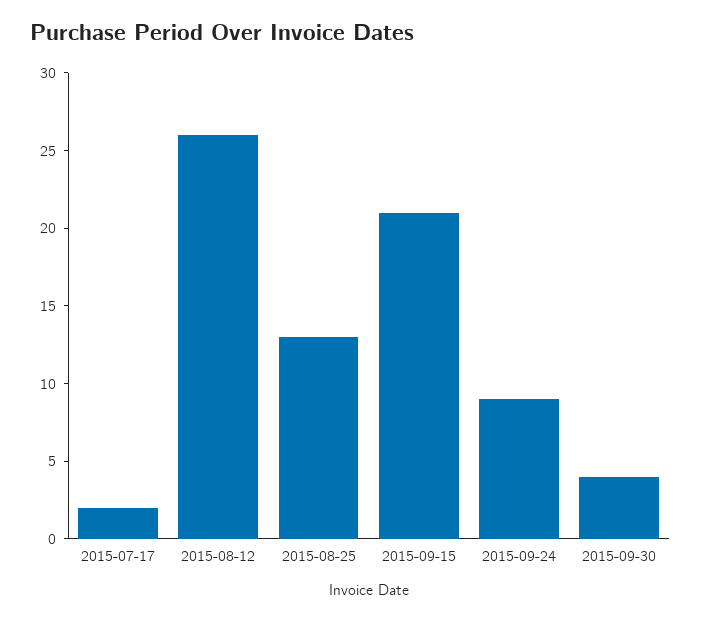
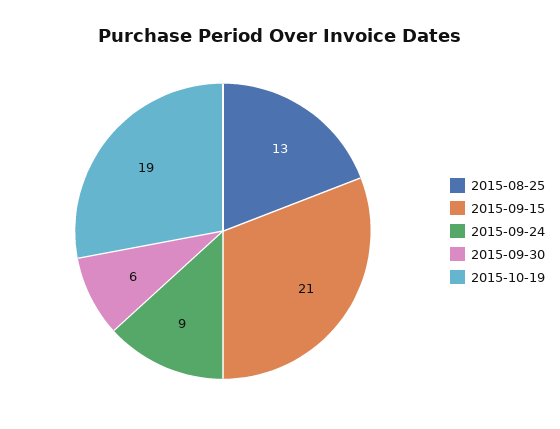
2015-07-17: 2 -> none
2015-08-12: 26 -> none
2015-09-30: 4 -> 6
2015-10-19: none -> 19

